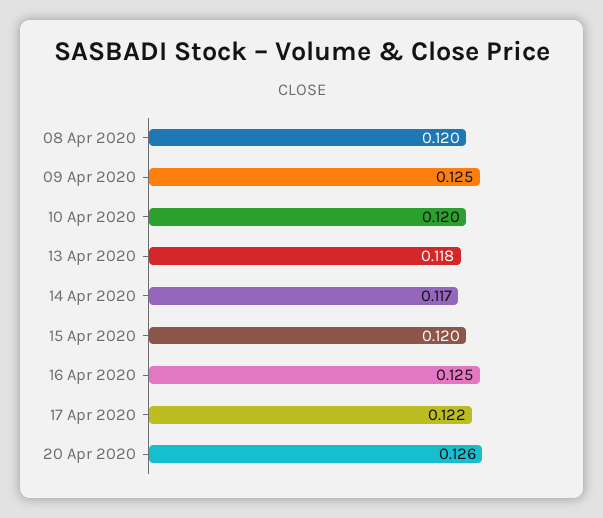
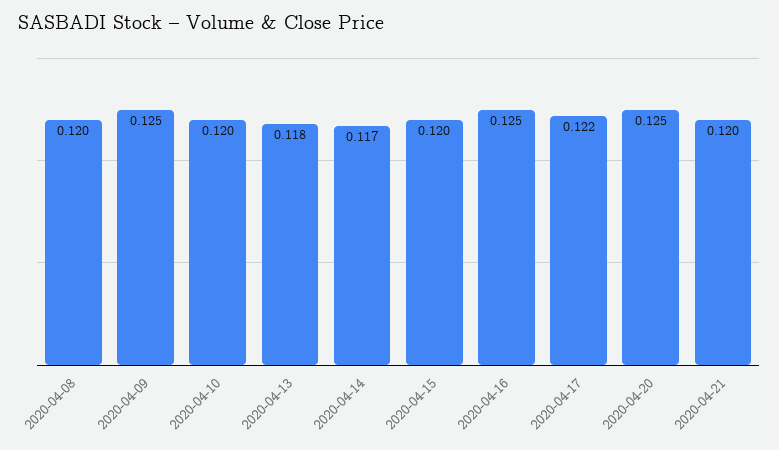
20 Apr 2020: 0.126 -> 0.125
2020-04-21: none -> 0.12

